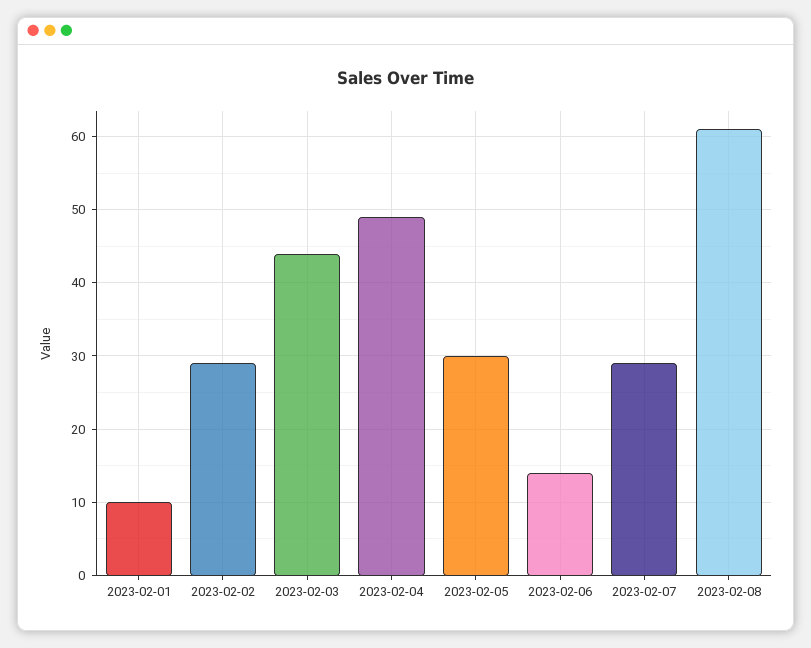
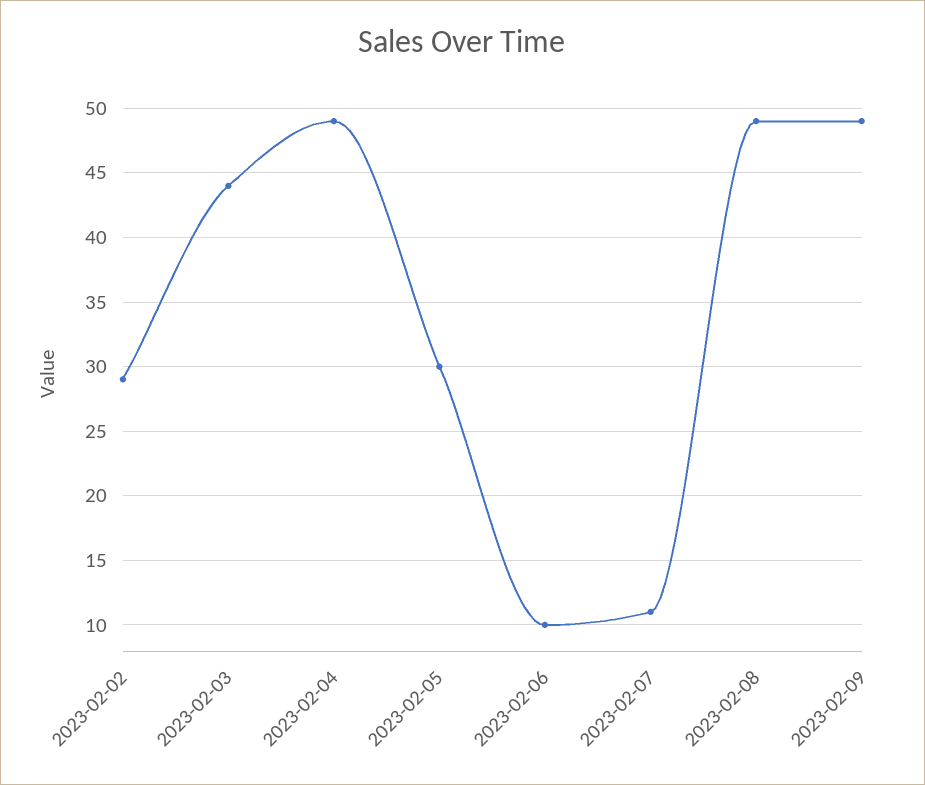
2023-02-01: 10 -> none
2023-02-06: 14 -> 10
2023-02-07: 29 -> 11
2023-02-08: 61 -> 49
2023-02-09: none -> 49

